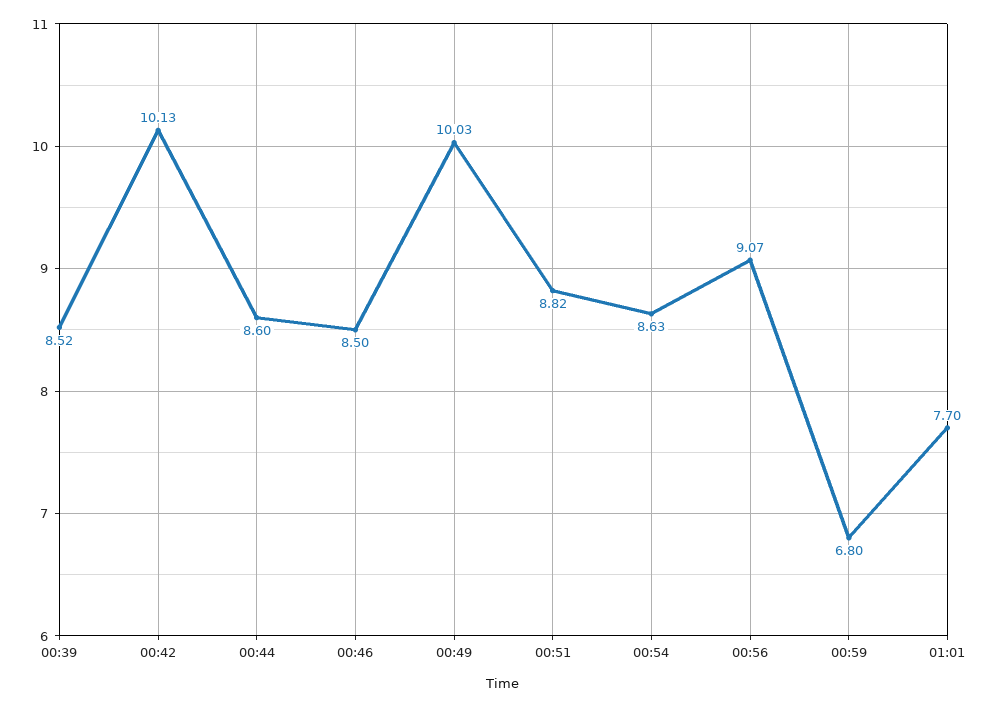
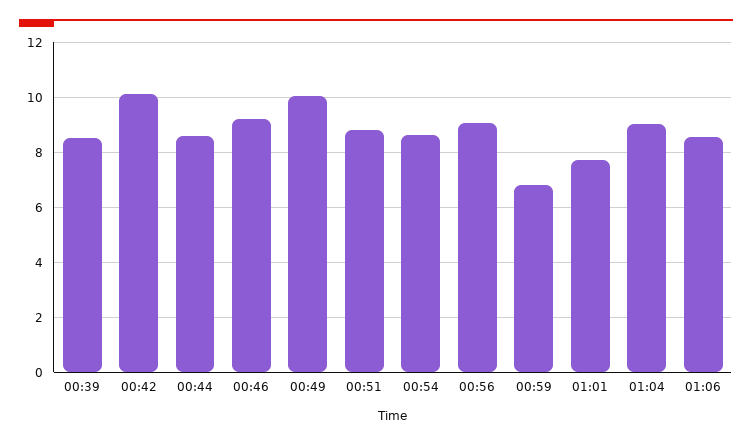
00:46: 8.5 -> 9.25
01:04: none -> 9
01:06: none -> 8.5

